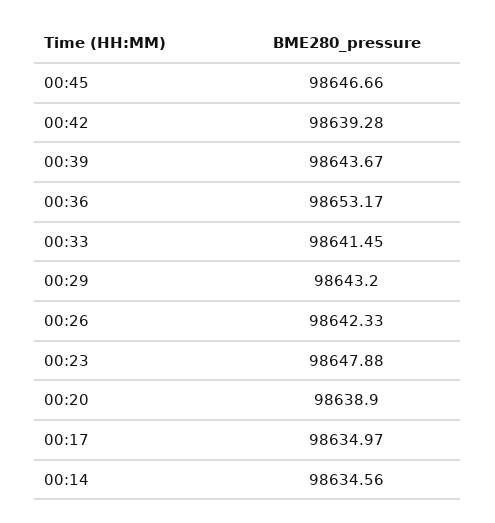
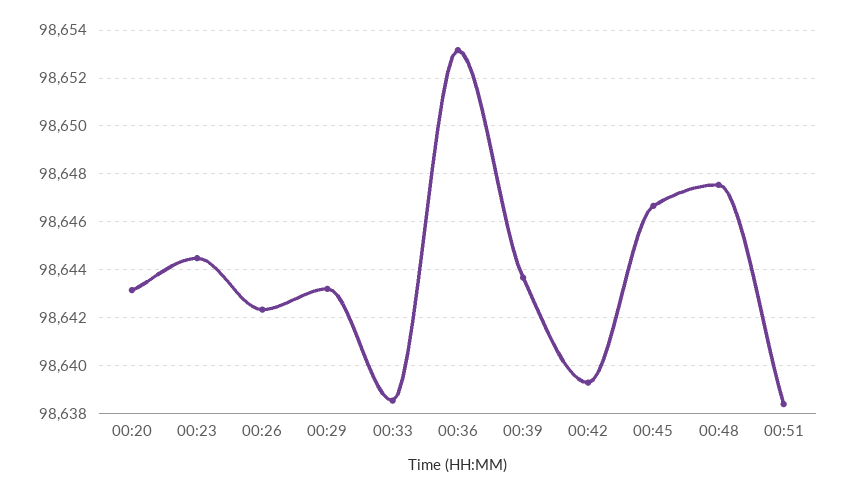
00:33: 98641.45 -> 98638.5
00:23: 98647.88 -> 98644.5
00:20: 98638.9 -> 98643
00:17: 98634.97 -> none
00:14: 98634.56 -> none
00:48: none -> 98647.5
00:51: none -> 98638.5

